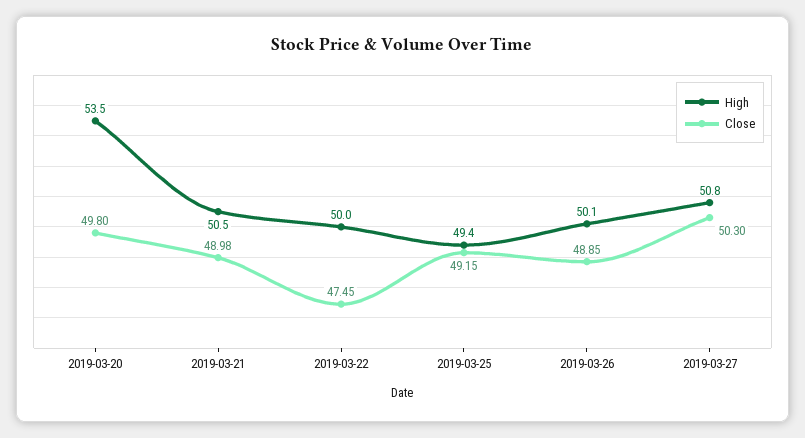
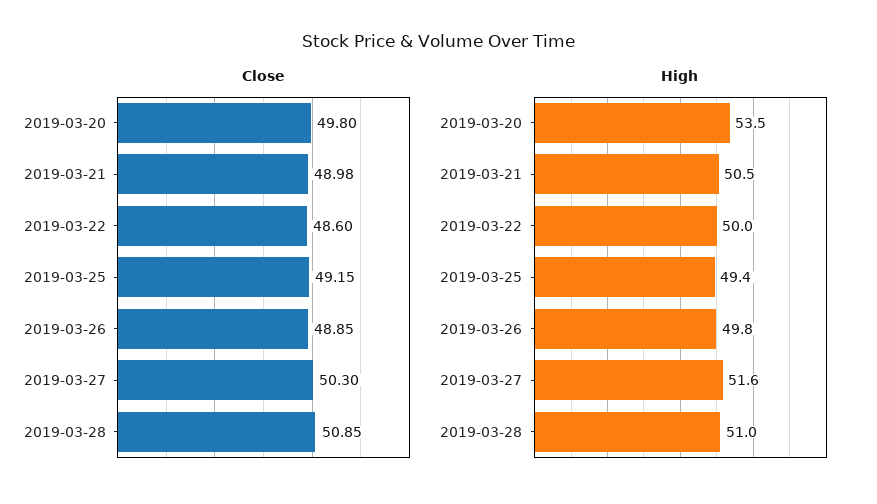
Close, 2019-03-22: 47.45 -> 48.6
High, 2019-03-26: 50.1 -> 49.8
High, 2019-03-27: 50.8 -> 51.6
Close, 2019-03-28: none -> 50.85
High, 2019-03-28: none -> 51

